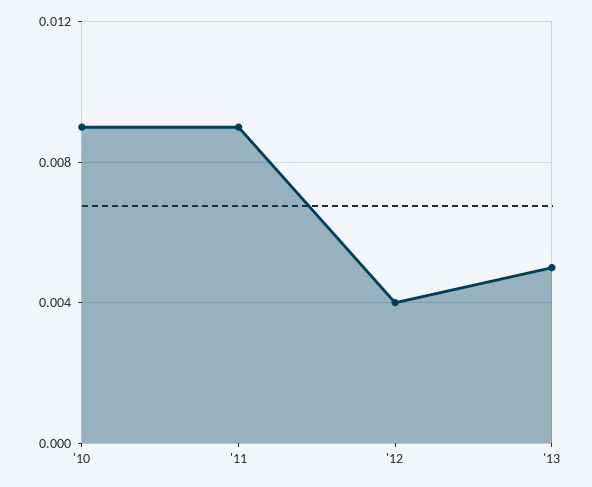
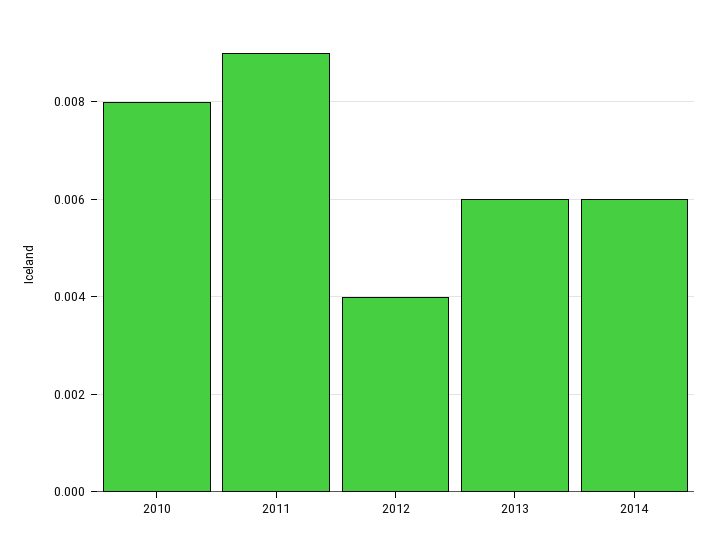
'10: 0.009 -> 0.008
'13: 0.005 -> 0.006
2014: none -> 0.006

